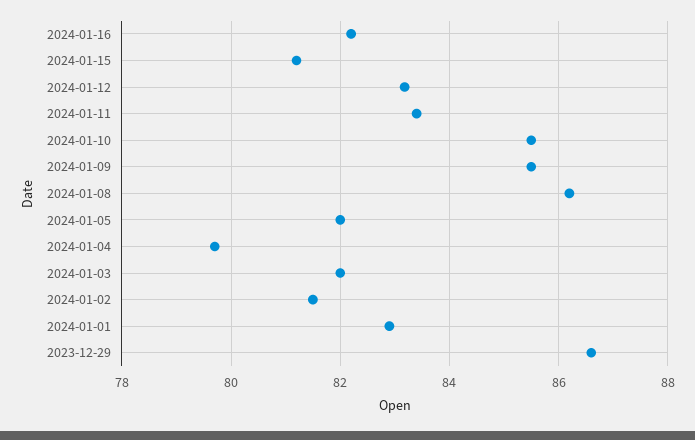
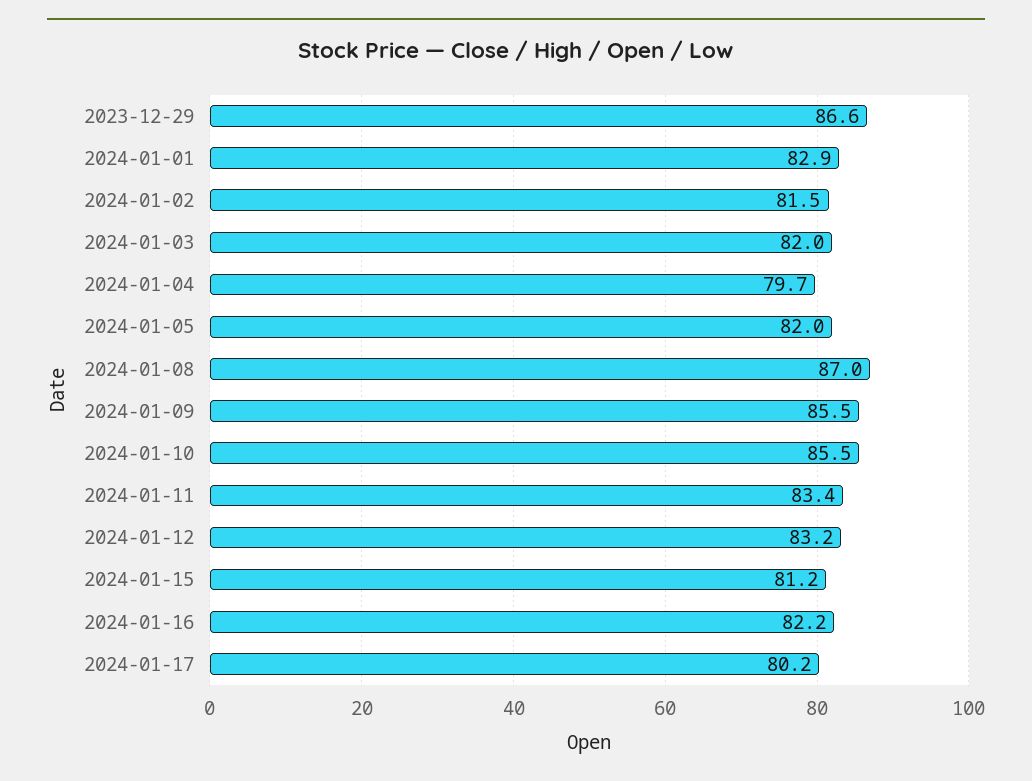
2024-01-08: 86.2 -> 87
2024-01-17: none -> 80.2

